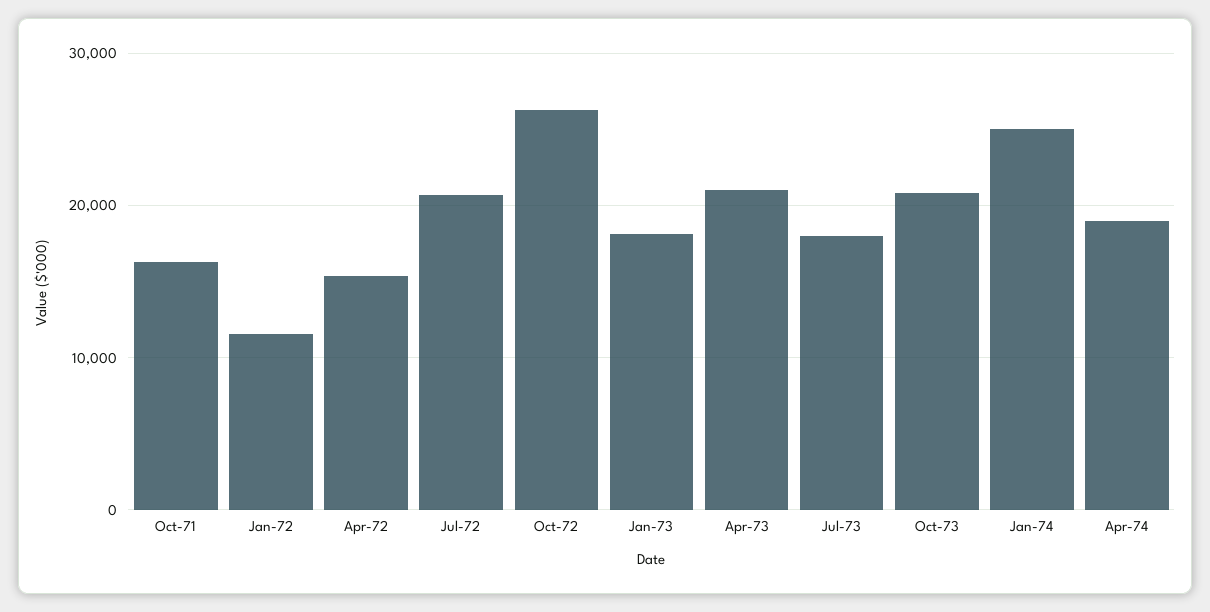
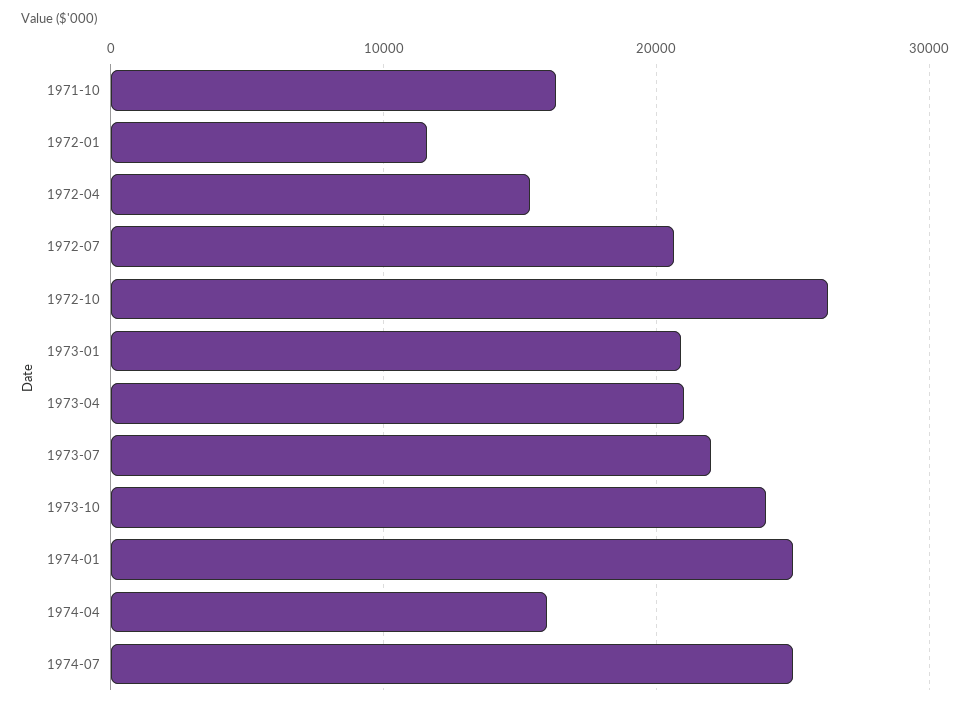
Jan-73: 18000 -> 21000
Jul-73: 18000 -> 22000
Oct-73: 21000 -> 24000
Apr-74: 19000 -> 16000
1974-07: none -> 25000

